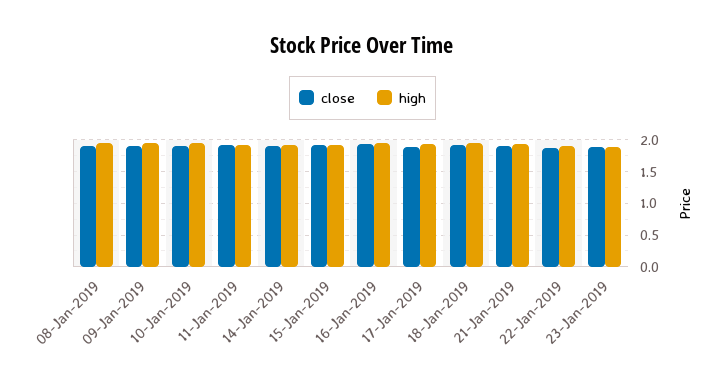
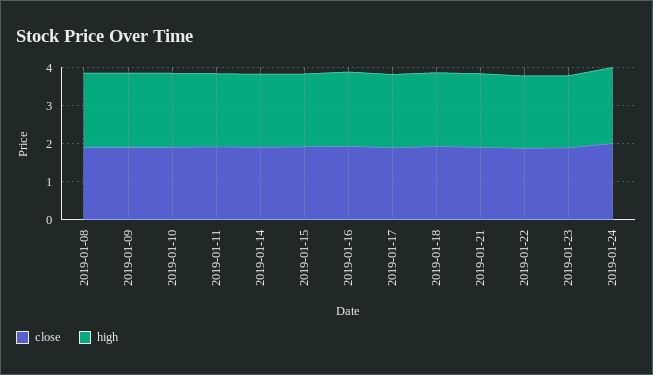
close, 2019-01-24: none -> 2
high, 2019-01-24: none -> 2

